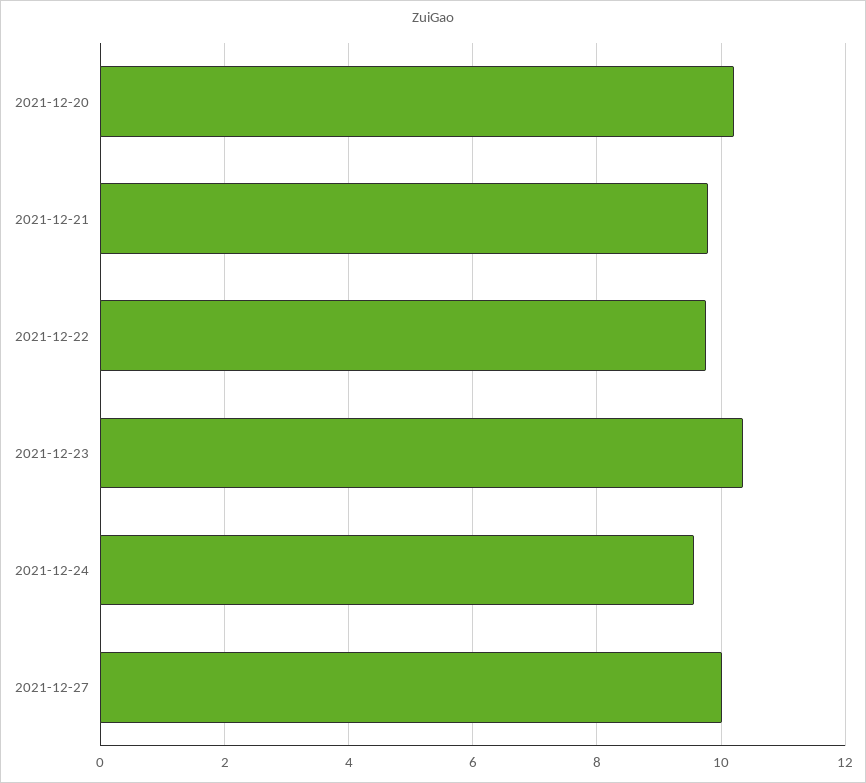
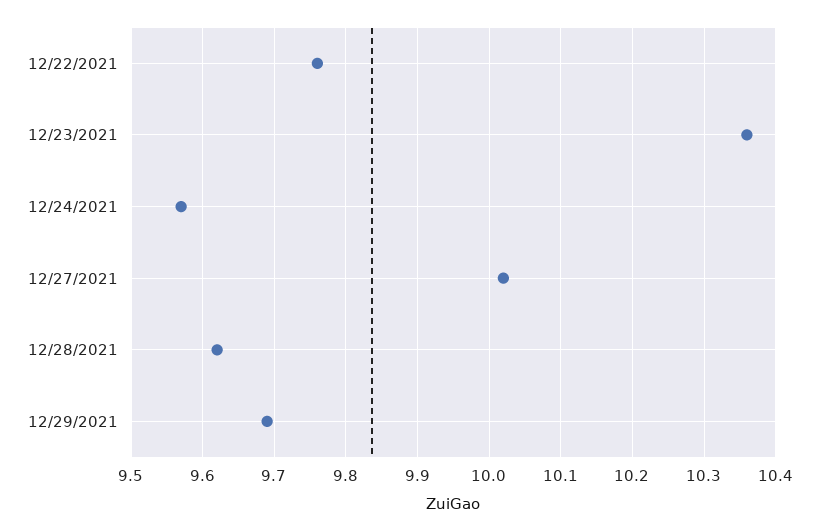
2021-12-20: 10.2 -> none
2021-12-21: 9.8 -> none
12/28/2021: none -> 9.62
12/29/2021: none -> 9.69

